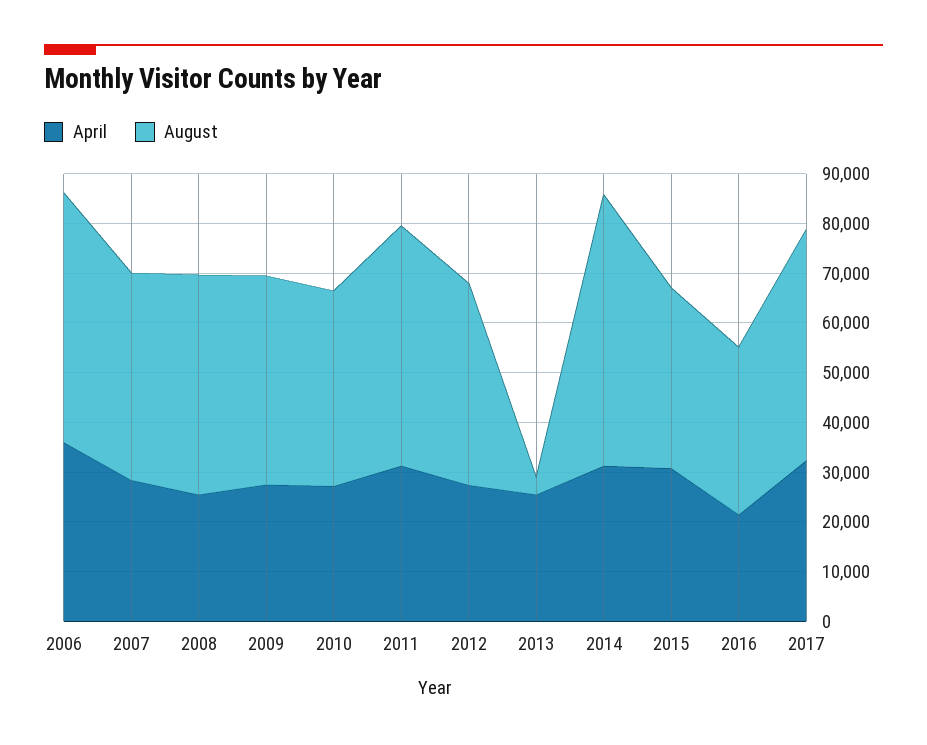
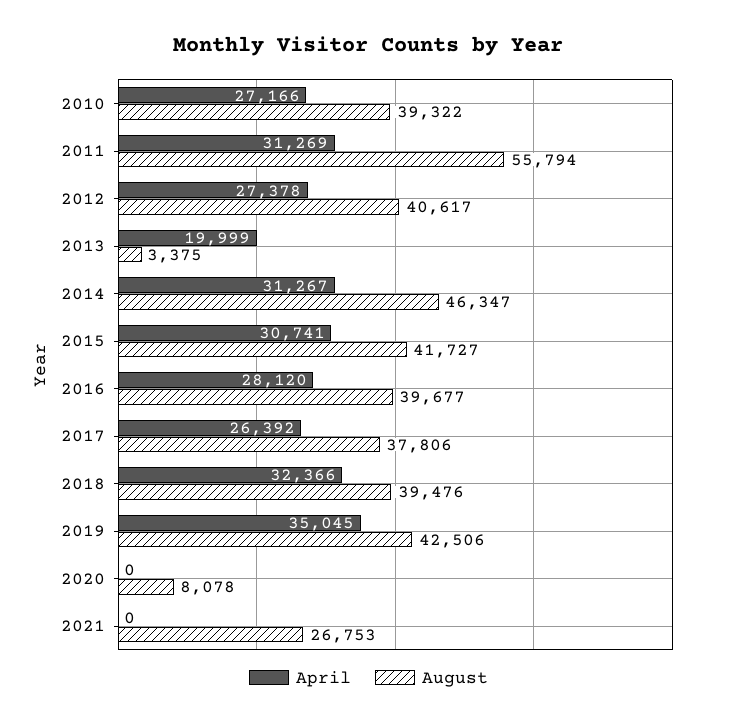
April, 2006: 36000 -> none
August, 2006: 50000 -> none
April, 2007: 28000 -> none
August, 2007: 42000 -> none
April, 2008: 26000 -> none
August, 2008: 44000 -> none
April, 2009: 28000 -> none
August, 2009: 42000 -> none
August, 2011: 48000 -> 55794
April, 2013: 26000 -> 19999
August, 2014: 54000 -> 46347
August, 2015: 36000 -> 41727
April, 2016: 22000 -> 28120
August, 2016: 34000 -> 39677
April, 2017: 32000 -> 26392
August, 2017: 46000 -> 37806
April, 2018: none -> 32366
August, 2018: none -> 39476
April, 2019: none -> 35045
August, 2019: none -> 42506
April, 2020: none -> 0
August, 2020: none -> 8078
April, 2021: none -> 0
August, 2021: none -> 26753

